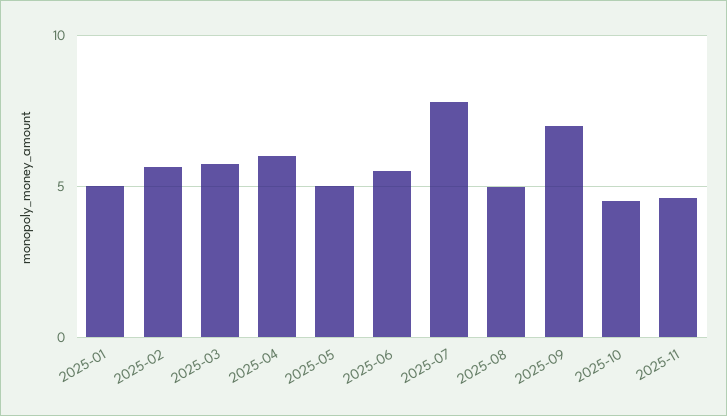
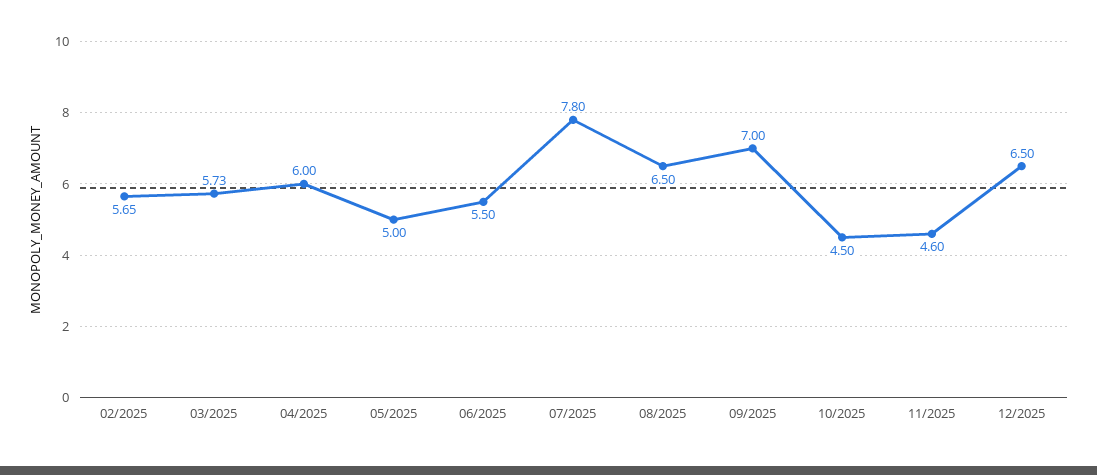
2025-01: 5 -> none
2025-08: 5 -> 6.5
12/2025: none -> 6.5

